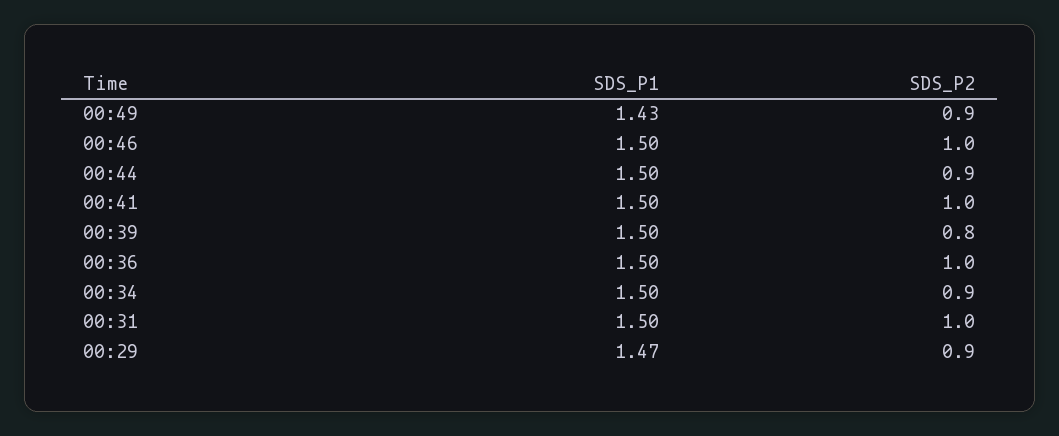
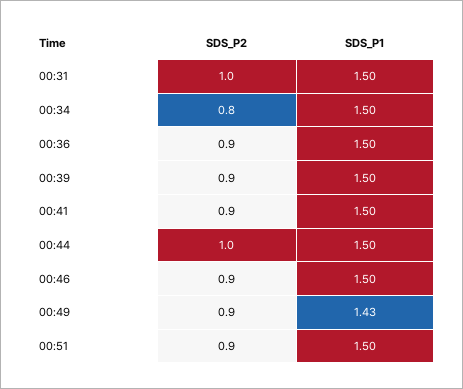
SDS_P2, 00:46: 1 -> 0.9
SDS_P2, 00:44: 0.9 -> 1
SDS_P2, 00:41: 1 -> 0.9
SDS_P2, 00:39: 0.8 -> 0.9
SDS_P2, 00:36: 1 -> 0.9
SDS_P2, 00:34: 0.9 -> 0.8
SDS_P1, 00:29: 1.47 -> none
SDS_P2, 00:29: 0.9 -> none
SDS_P2, 00:51: none -> 0.9
SDS_P1, 00:51: none -> 1.5

